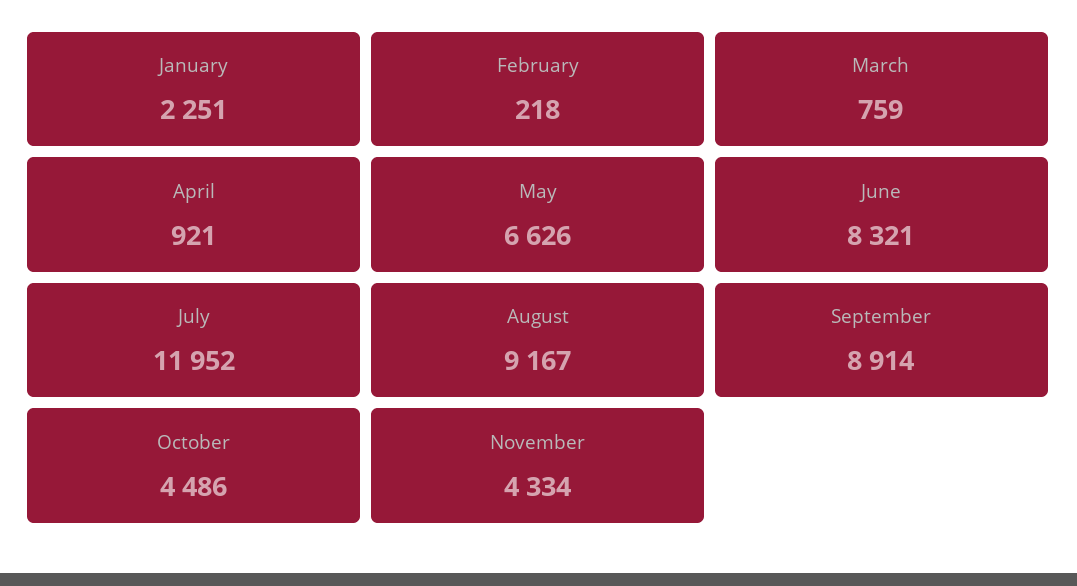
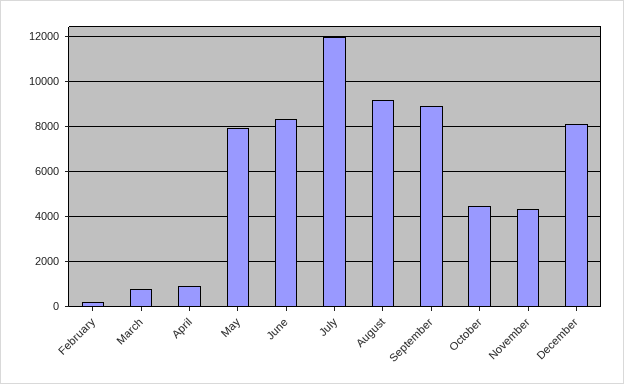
January: 2251 -> none
May: 6626 -> 8000
December: none -> 8000

